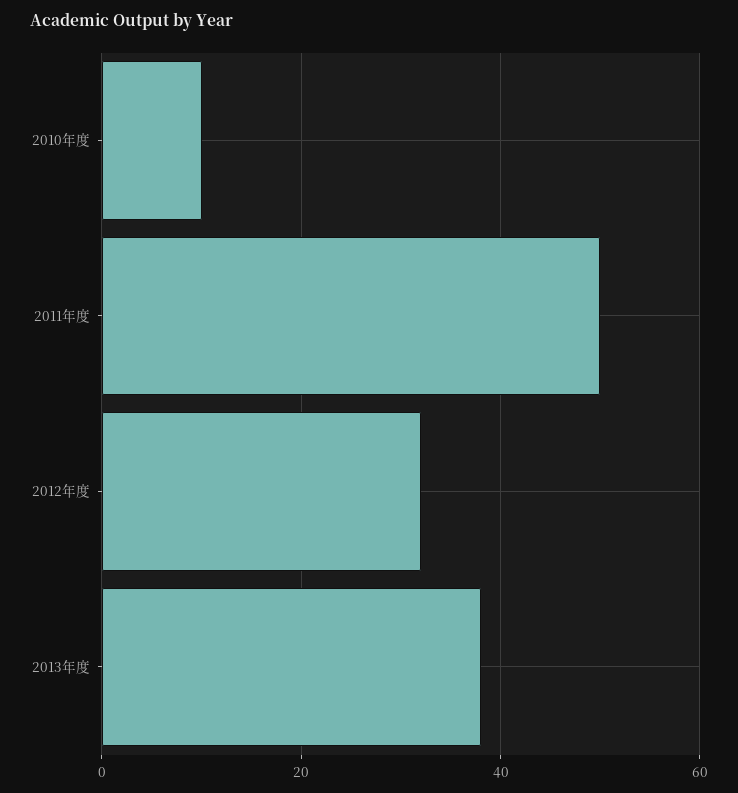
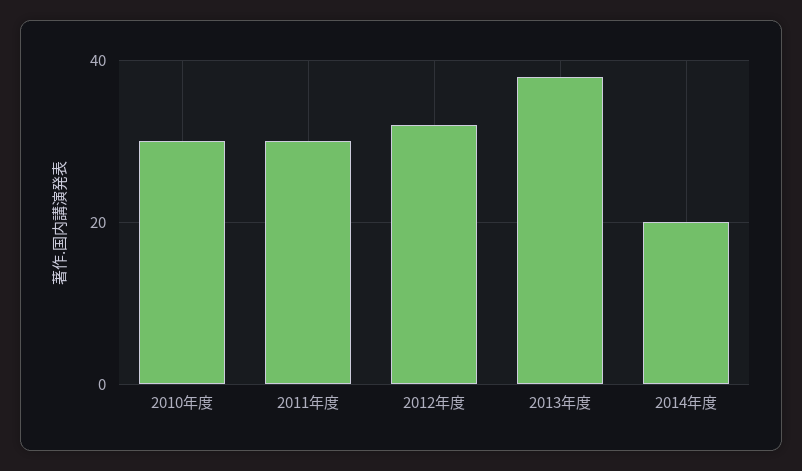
2010年度: 10 -> 30
2011年度: 50 -> 30
2014年度: none -> 20

